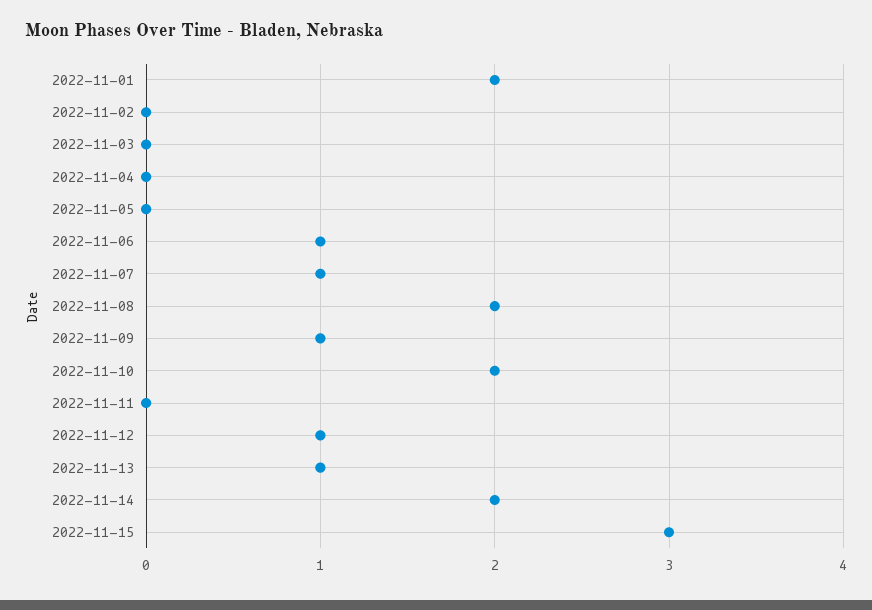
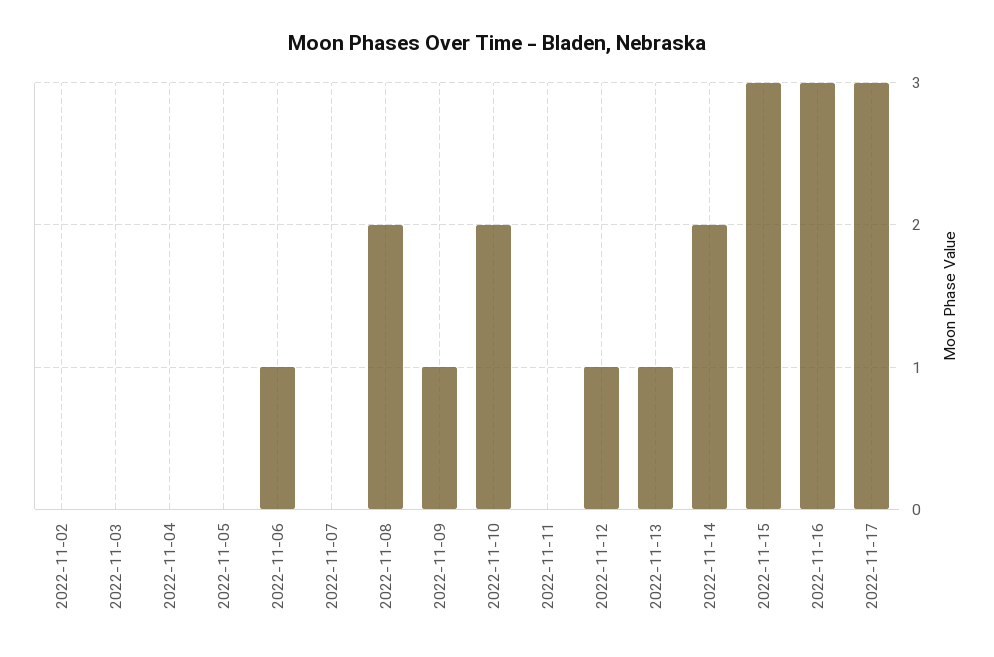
2022-11-01: 2 -> none
2022-11-07: 1 -> 0
2022-11-16: none -> 3
2022-11-17: none -> 3

